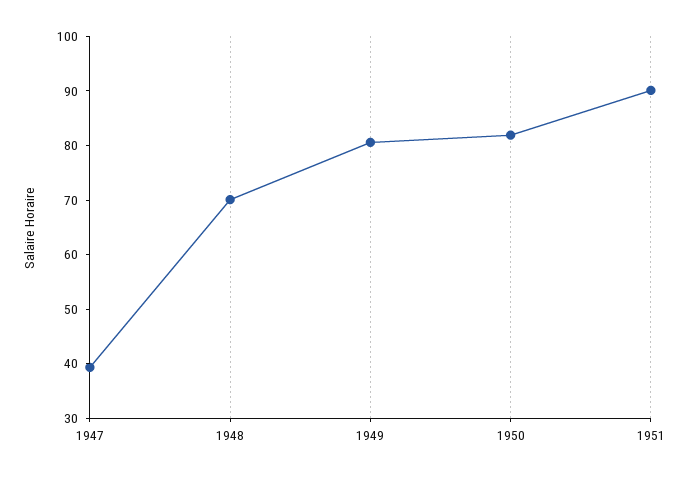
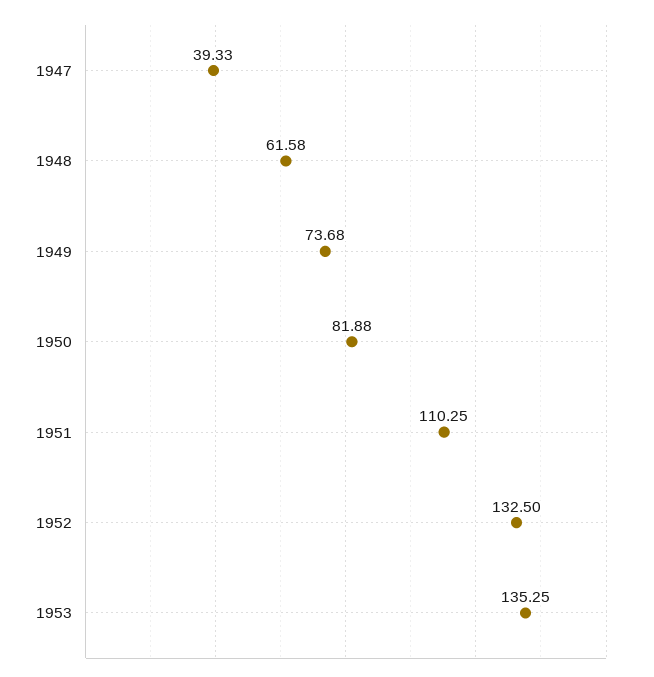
1948: 70 -> 61.58
1949: 80 -> 73.68
1951: 90 -> 110.25
1952: none -> 132.5
1953: none -> 135.25

